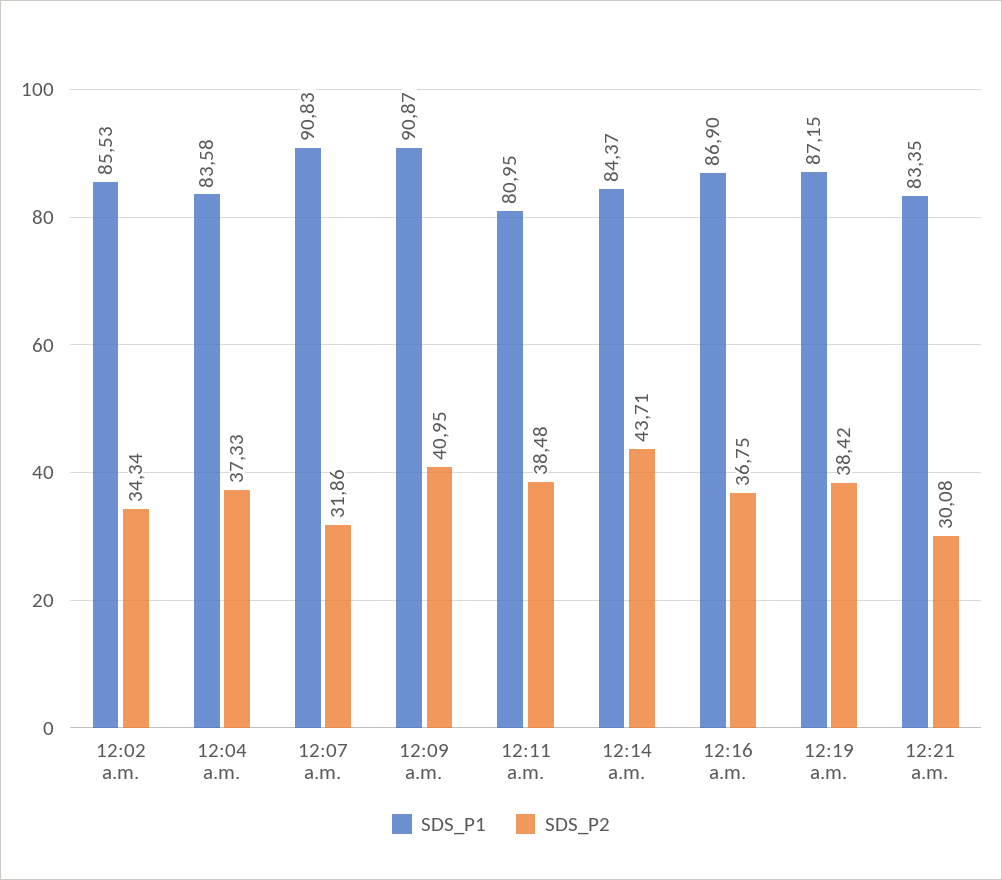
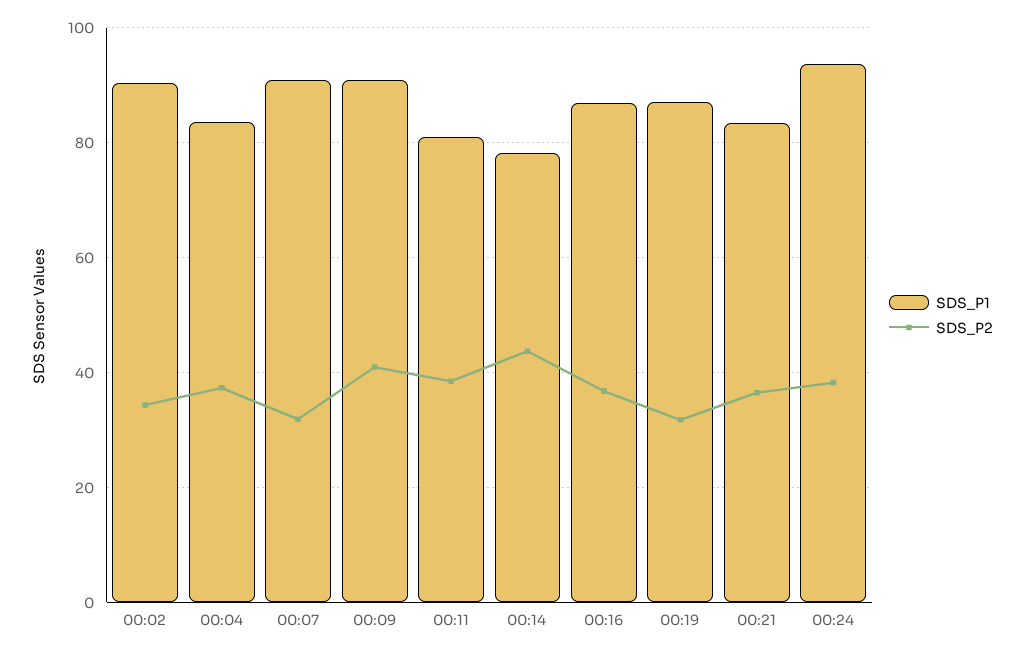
SDS_P1, 12:02 a.m.: 85.53 -> 90
SDS_P1, 12:14 a.m.: 84.37 -> 78
SDS_P2, 12:19 a.m.: 38.42 -> 32
SDS_P2, 12:21 a.m.: 30.08 -> 36
SDS_P1, 00:24: none -> 94
SDS_P2, 00:24: none -> 38

